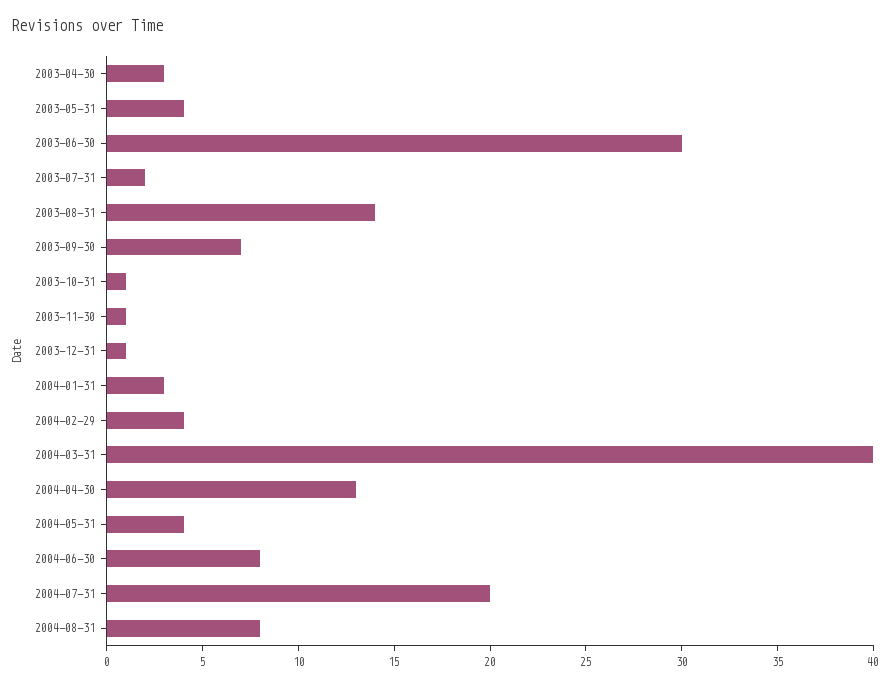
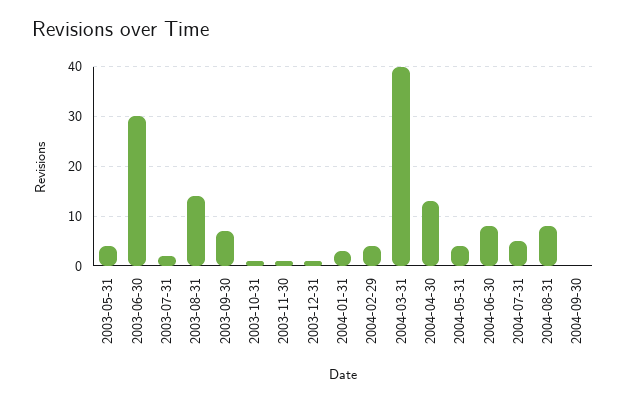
2003-04-30: 3 -> none
2004-07-31: 20 -> 5
2004-09-30: none -> 0

